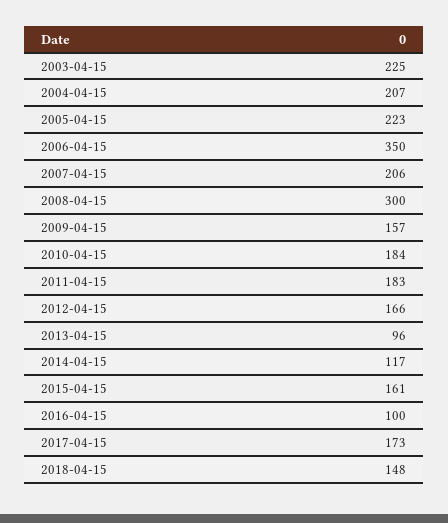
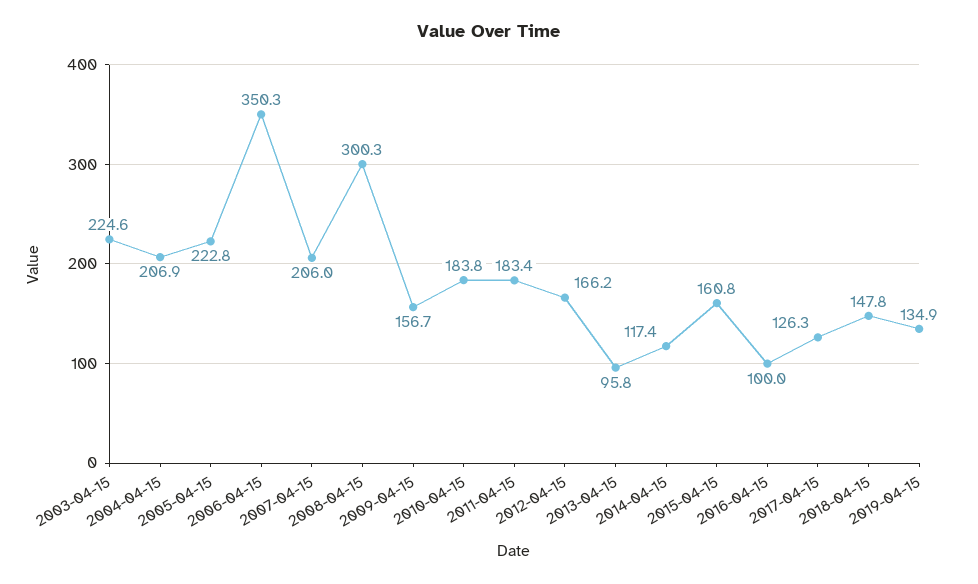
2017-04-15: 173 -> 126.3
2019-04-15: none -> 134.9

